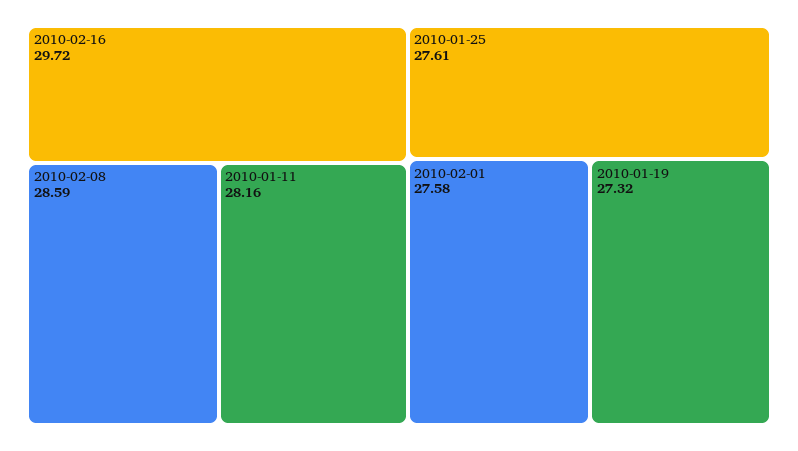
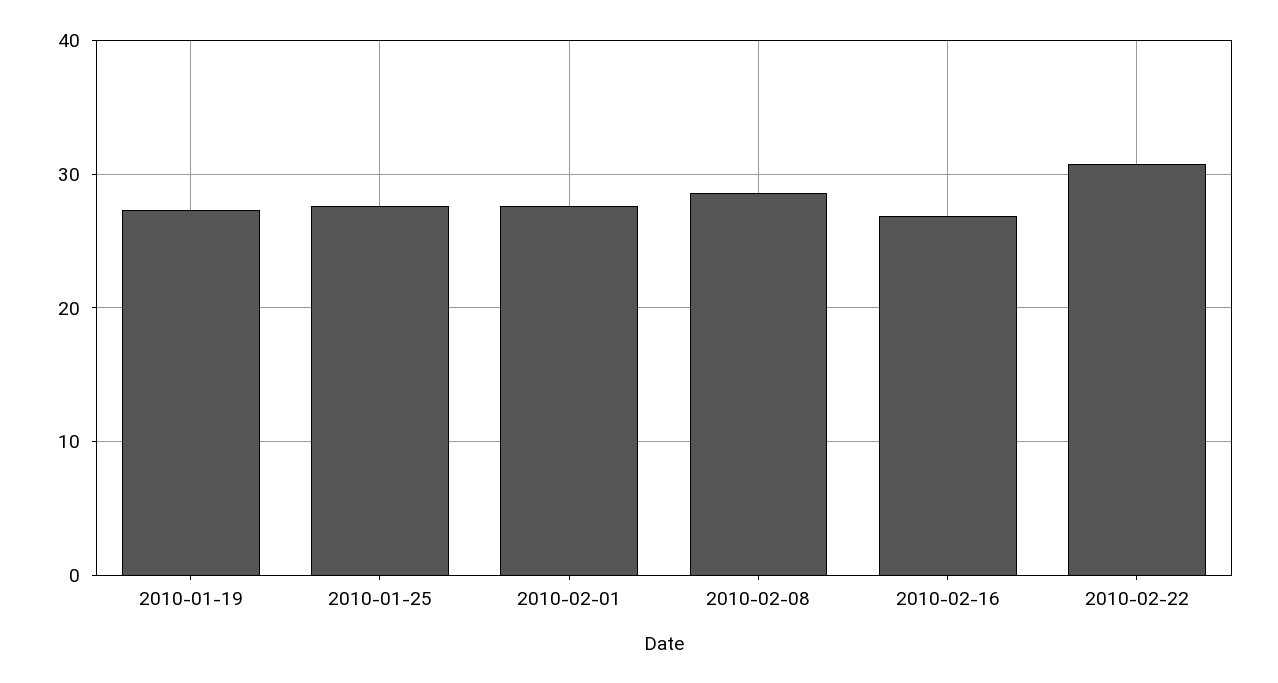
2010-02-16: 29.72 -> 27
2010-01-11: 28.16 -> none
2010-02-22: none -> 31

